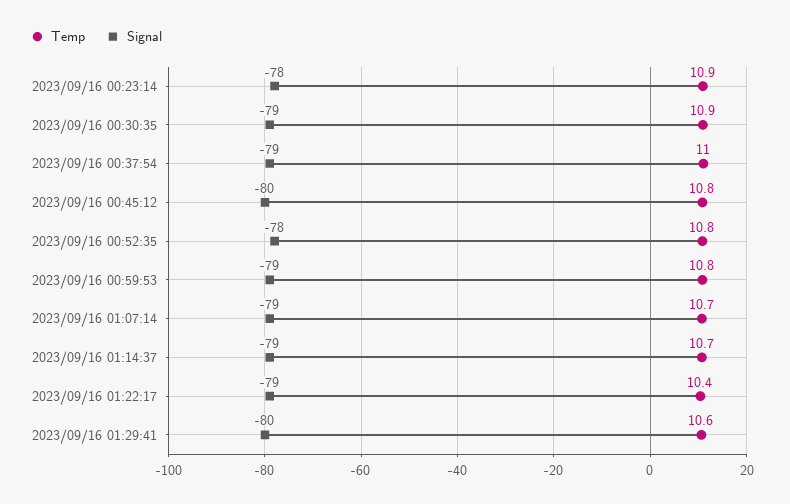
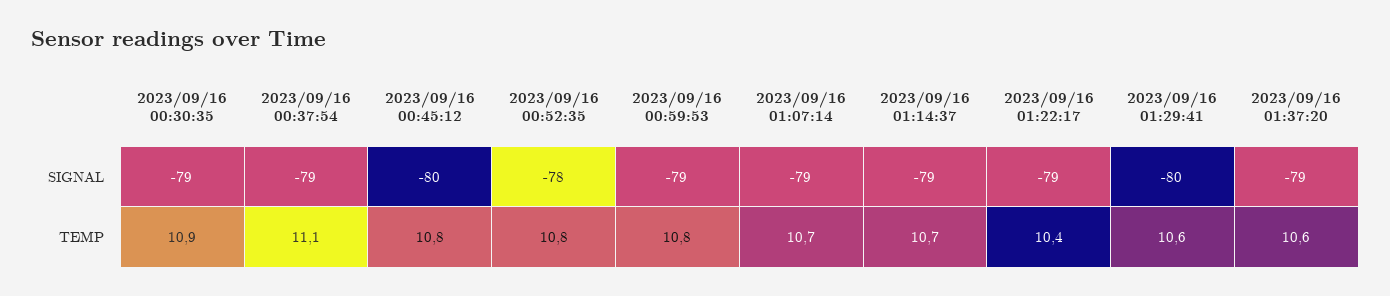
Temp, 2023/09/16 00:23:14: 10.9 -> none
Signal, 2023/09/16 00:23:14: -78 -> none
Temp, 2023/09/16 00:37:54: 11 -> 11.1
Signal, 2023/09/16 01:37:20: none -> -79
Temp, 2023/09/16 01:37:20: none -> 10.6

